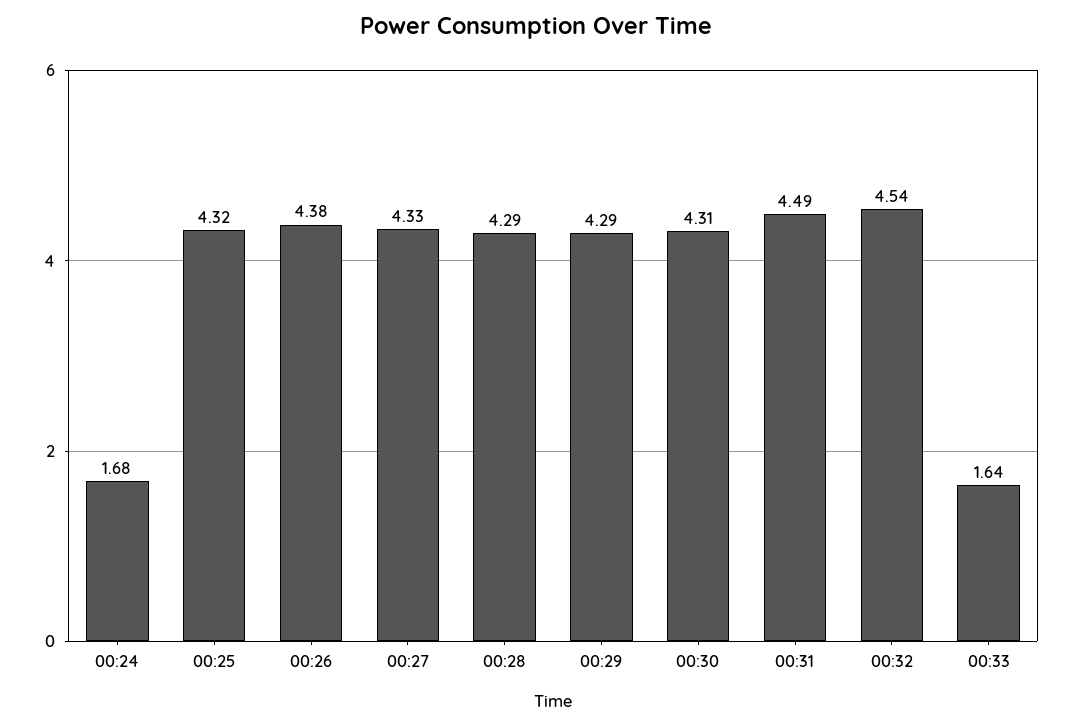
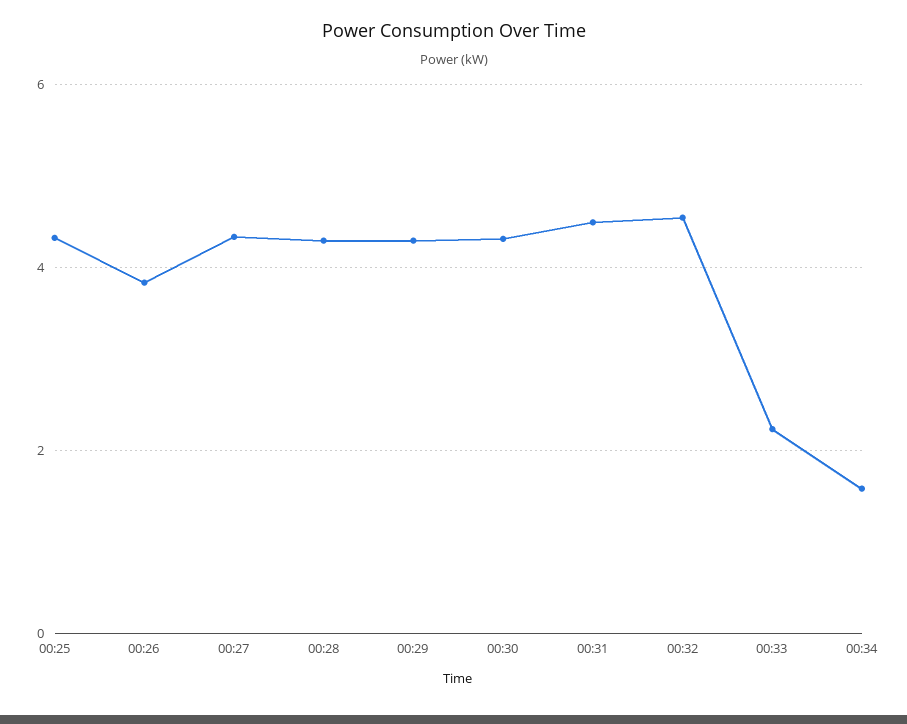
00:24: 1.68 -> none
00:26: 4.38 -> 3.8
00:33: 1.64 -> 2.2
00:34: none -> 1.6

